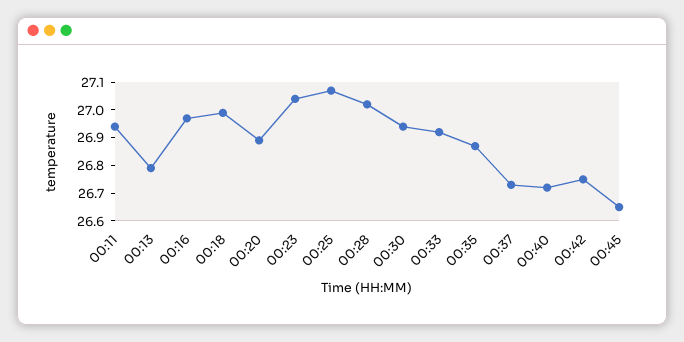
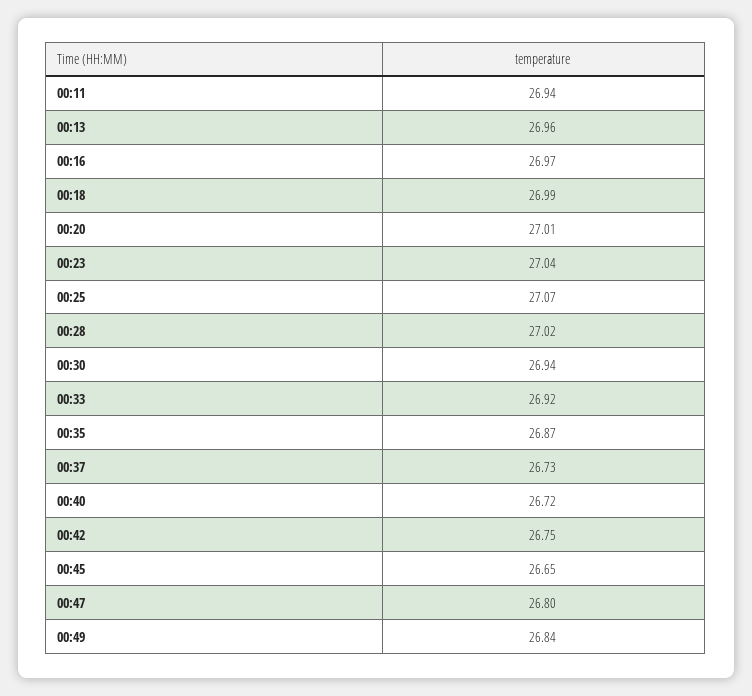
00:13: 26.8 -> 26.96
00:20: 26.9 -> 27.01
00:47: none -> 26.8
00:49: none -> 26.84

